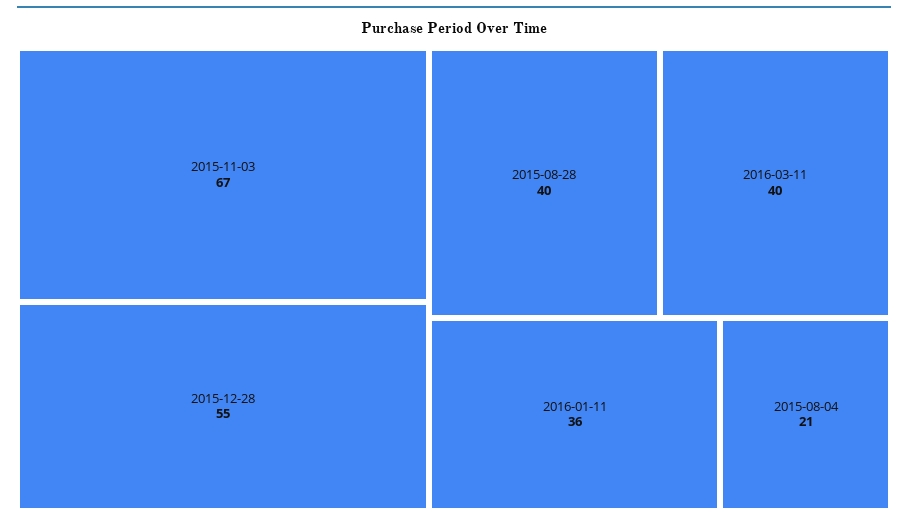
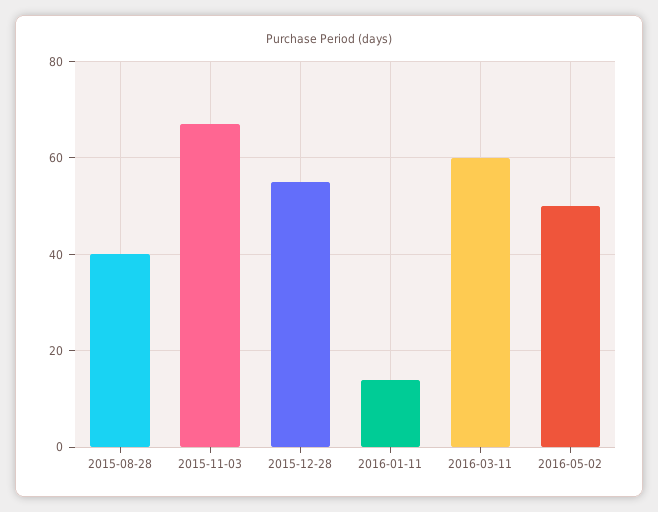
2016-03-11: 40 -> 60
2016-01-11: 36 -> 15
2015-08-04: 21 -> none
2016-05-02: none -> 50

